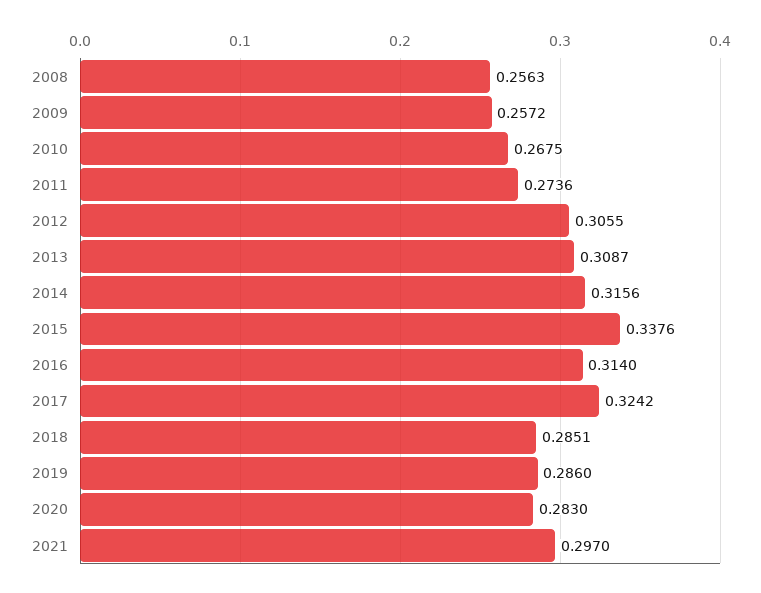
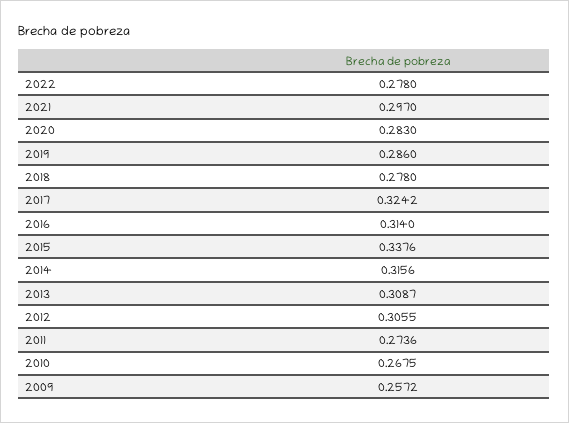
2008: 0.2563 -> none
2018: 0.2851 -> 0.278
2022: none -> 0.278

